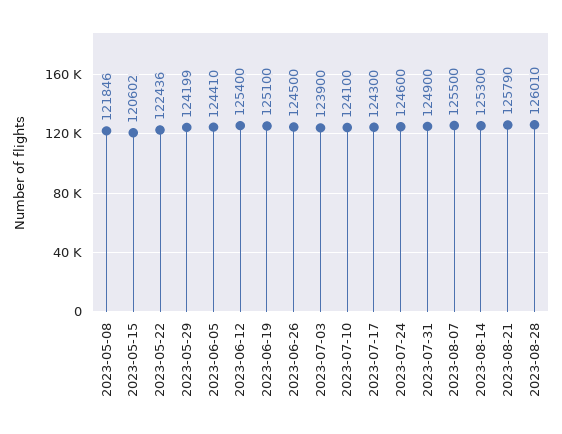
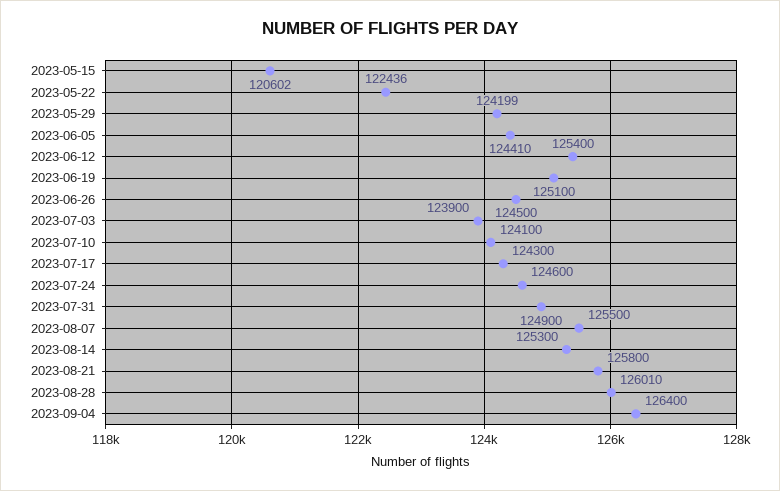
2023-05-08: 121846 -> none
2023-08-21: 125790 -> 125800
2023-09-04: none -> 126400

